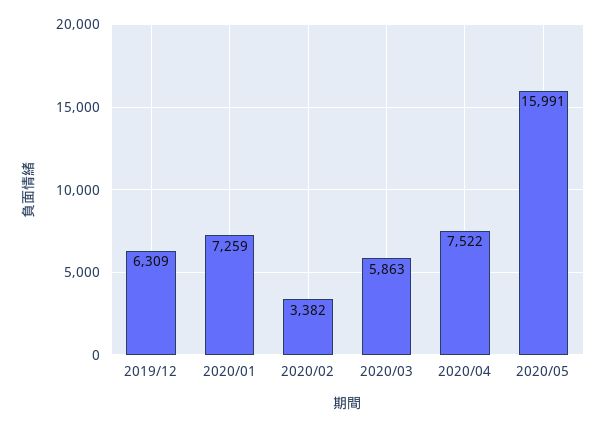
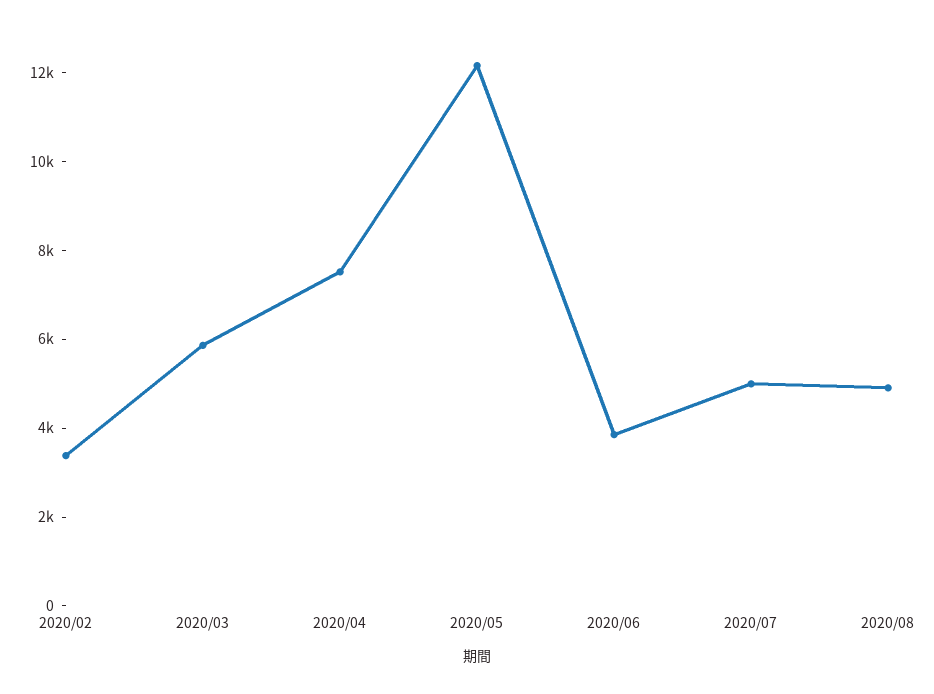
2019/12: 6309 -> none
2020/01: 7259 -> none
2020/05: 15991 -> 12000
2020/06: none -> 4000
2020/07: none -> 5000
2020/08: none -> 5000

